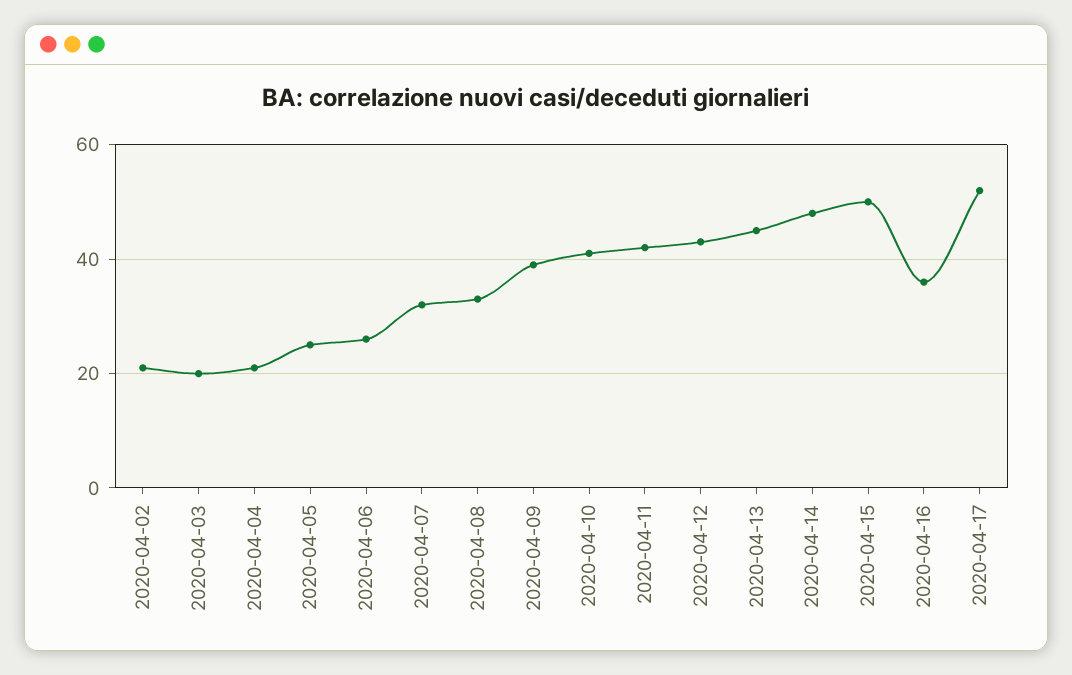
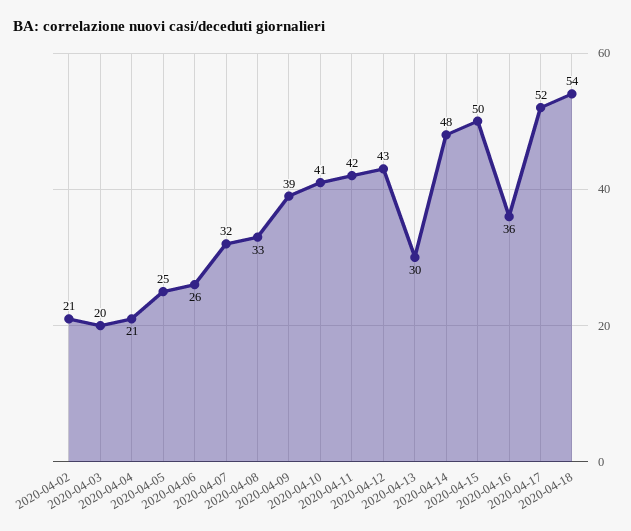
2020-04-13: 45 -> 30
2020-04-18: none -> 54

